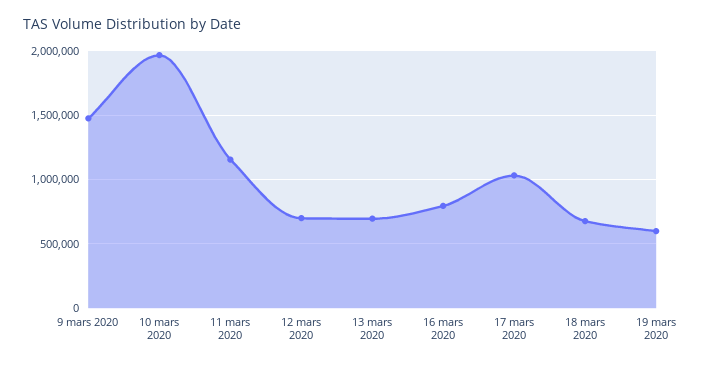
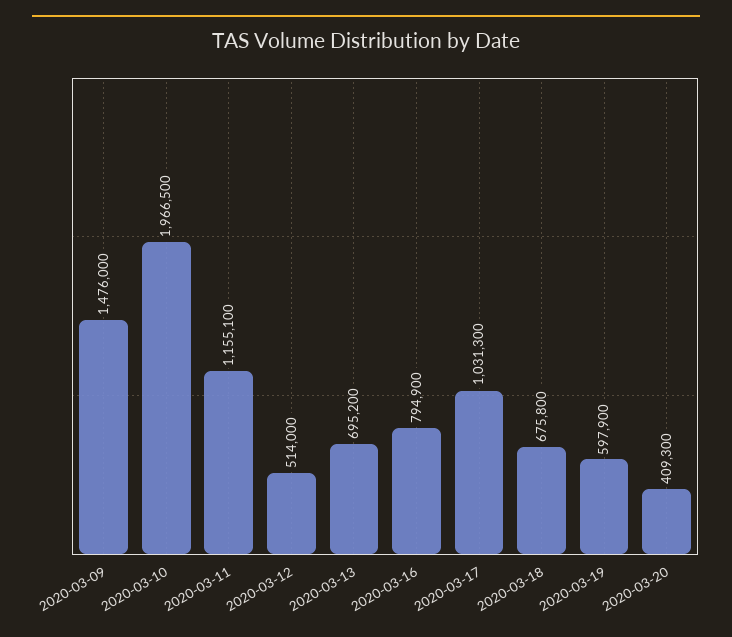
12 mars 2020: 700000 -> 514000
2020-03-20: none -> 409300

